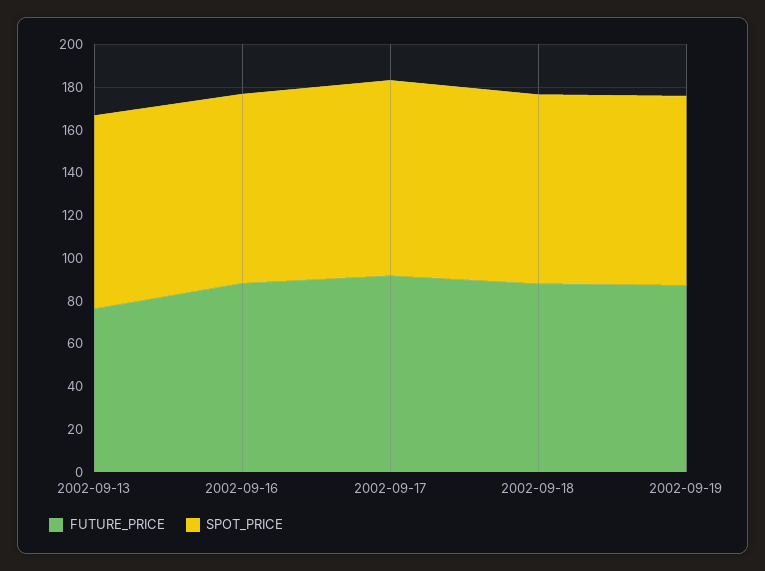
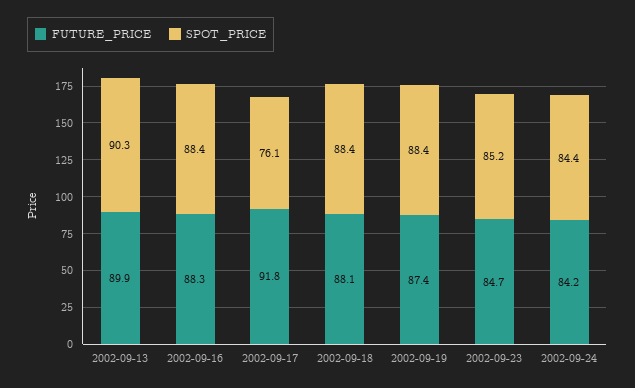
FUTURE_PRICE, 2002-09-13: 75 -> 89.9
SPOT_PRICE, 2002-09-17: 90 -> 76.1
FUTURE_PRICE, 2002-09-23: none -> 84.7
SPOT_PRICE, 2002-09-23: none -> 85.2
FUTURE_PRICE, 2002-09-24: none -> 84.2
SPOT_PRICE, 2002-09-24: none -> 84.4

